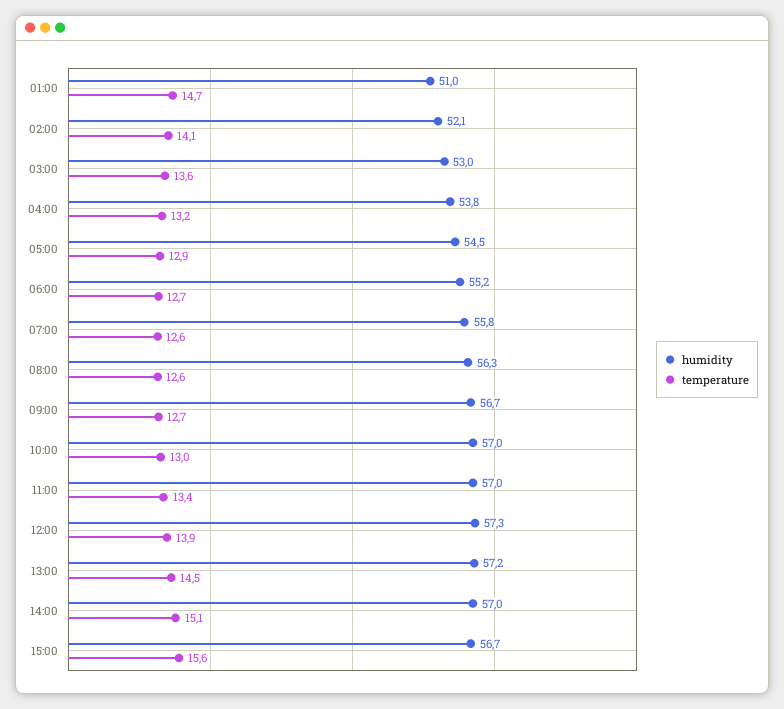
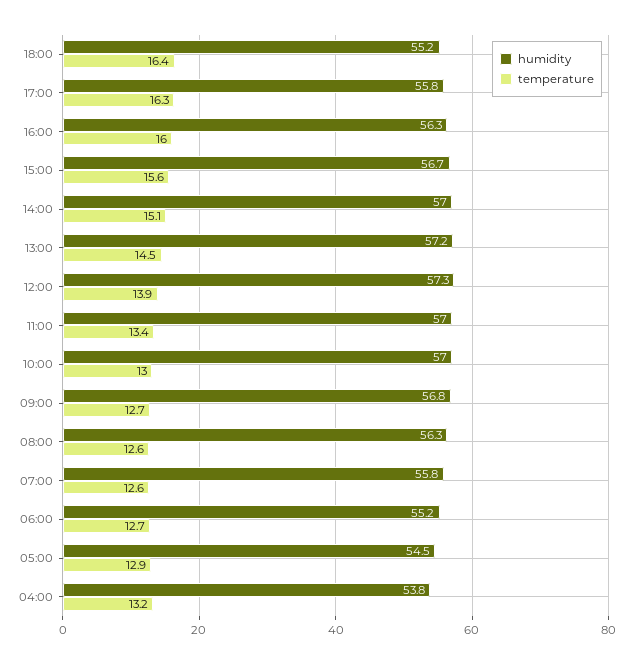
humidity, 01:00: 51 -> none
temperature, 01:00: 14.7 -> none
humidity, 02:00: 52.1 -> none
temperature, 02:00: 14.1 -> none
humidity, 03:00: 53 -> none
temperature, 03:00: 13.6 -> none
humidity, 09:00: 56.7 -> 56.8
humidity, 18:00: none -> 55.2
temperature, 18:00: none -> 16.4
humidity, 17:00: none -> 55.8
temperature, 17:00: none -> 16.3
humidity, 16:00: none -> 56.3
temperature, 16:00: none -> 16

